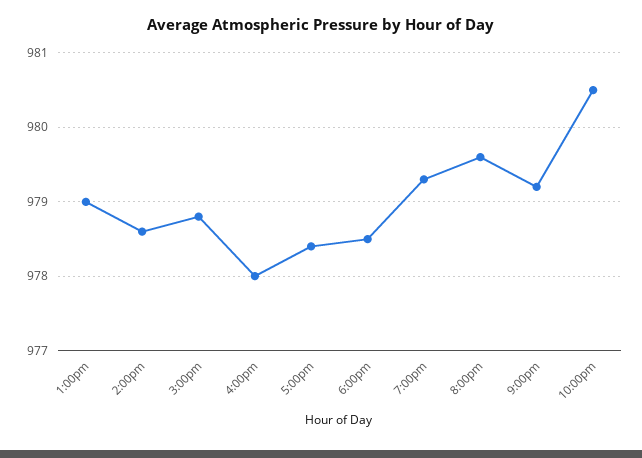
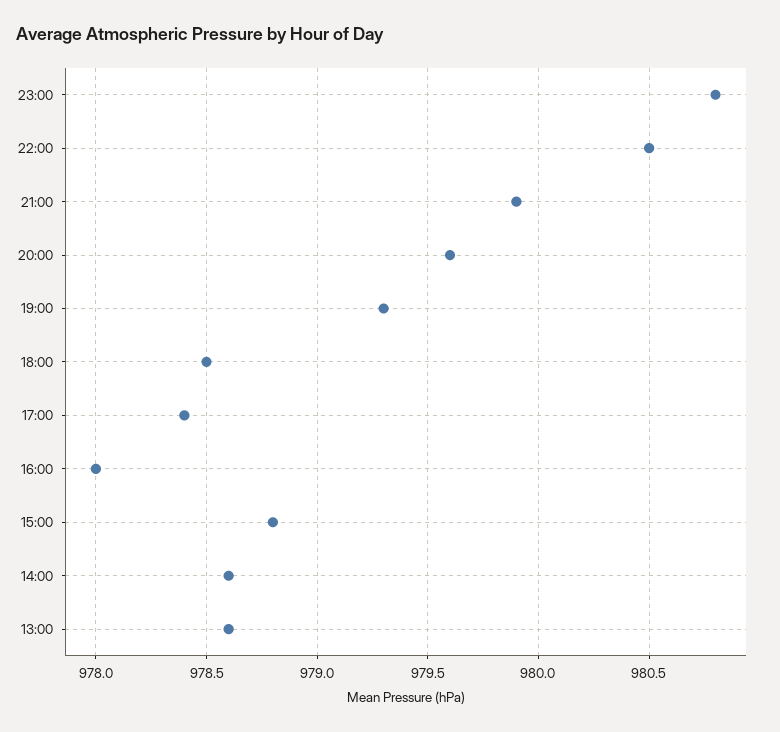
1:00pm: 979 -> 978.6
9:00pm: 979.2 -> 979.9
23:00: none -> 980.8

